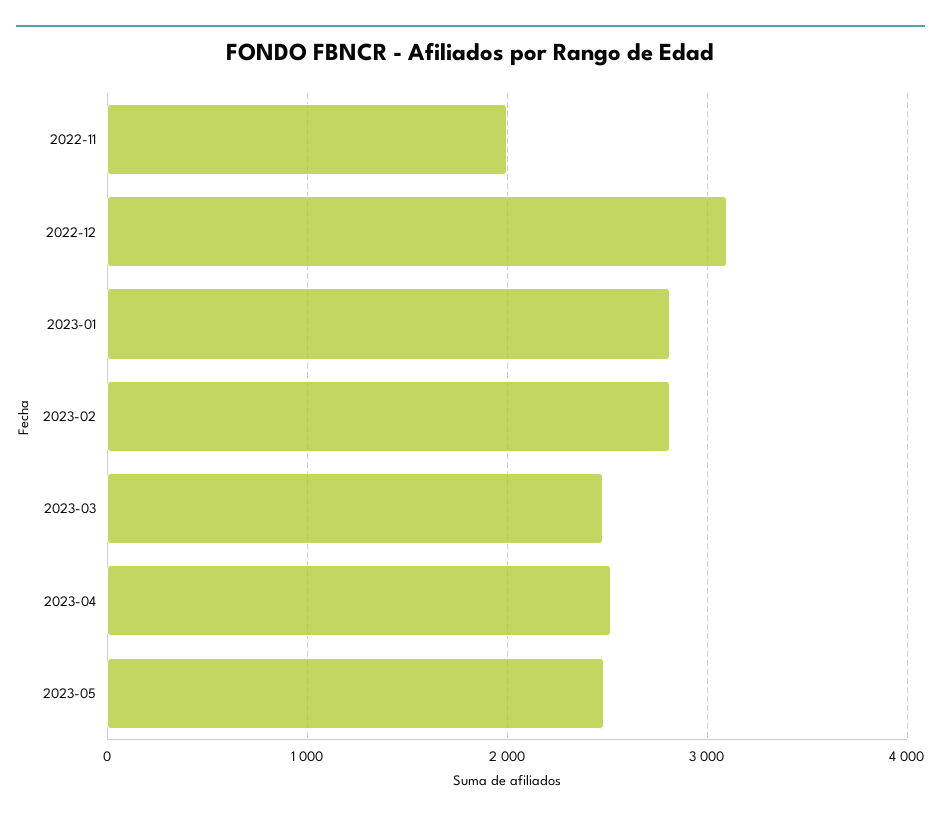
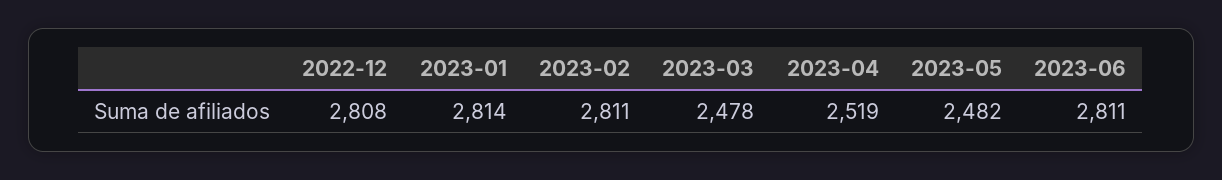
2022-11: 2000 -> none
2022-12: 3100 -> 2808
2023-06: none -> 2811

